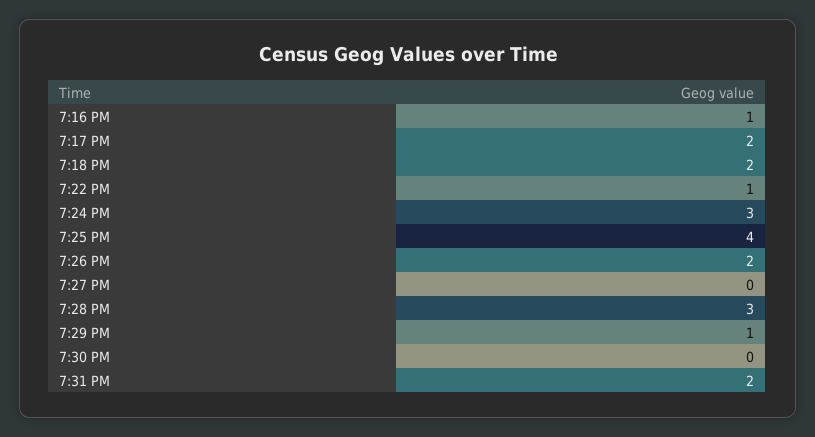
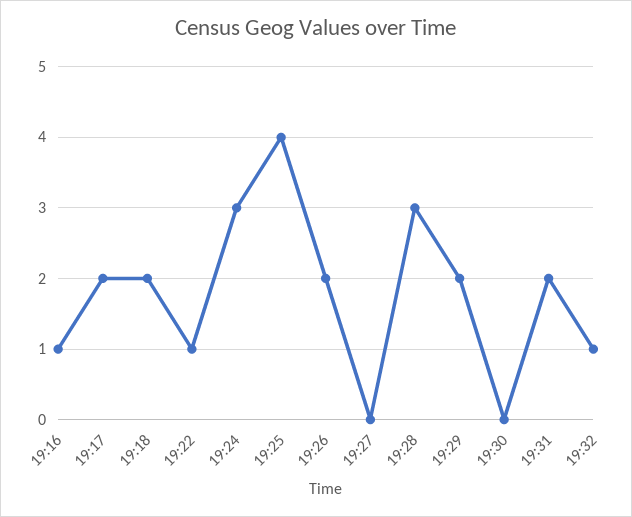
7:29 PM: 1 -> 2
19:32: none -> 1

